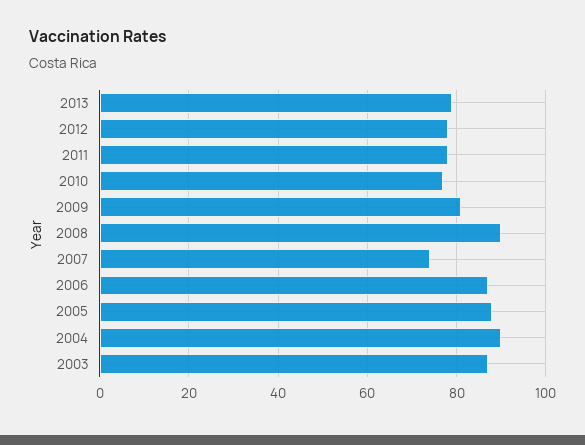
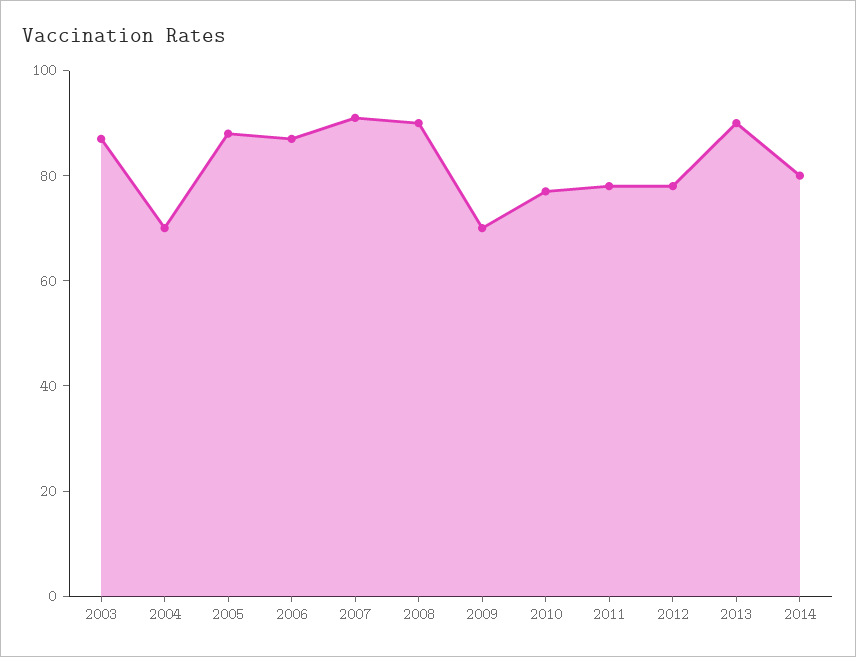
2013: 80 -> 90
2009: 80 -> 70
2007: 75 -> 90
2004: 90 -> 70
2014: none -> 80

